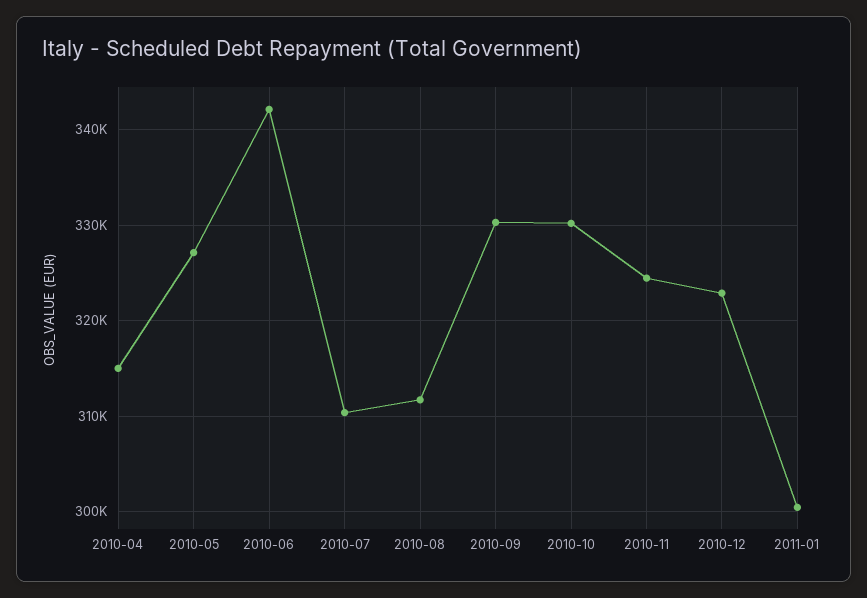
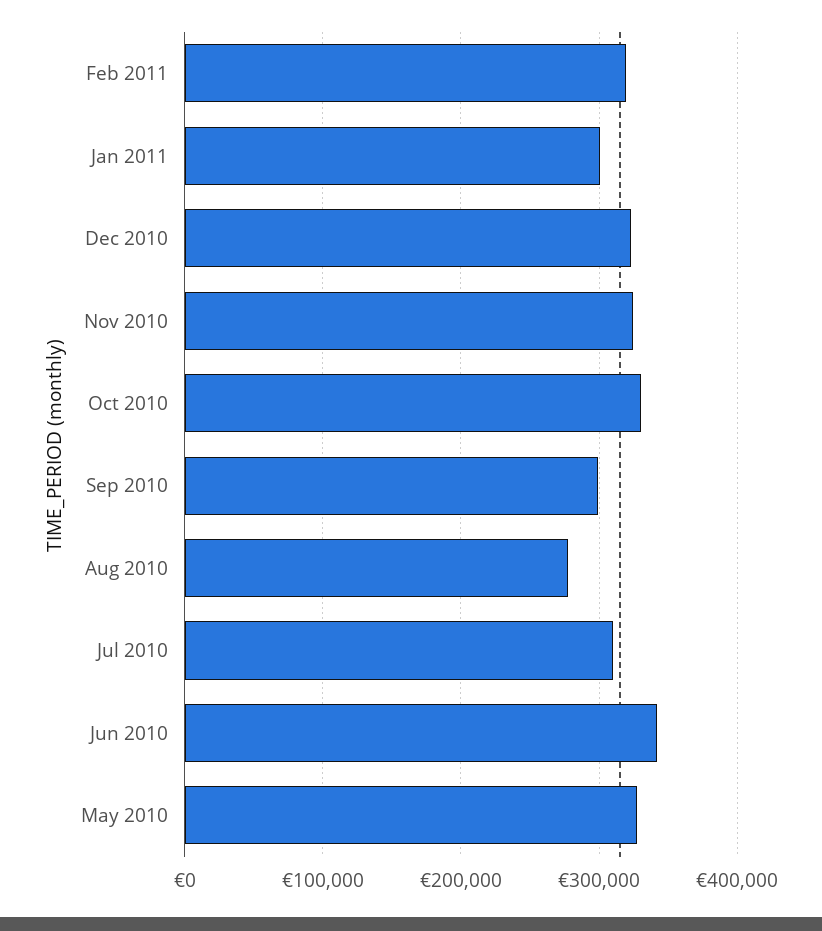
2010-04: 315000 -> none
2010-08: 312000 -> 280000
2010-09: 330000 -> 300000
Feb 2011: none -> 320000

